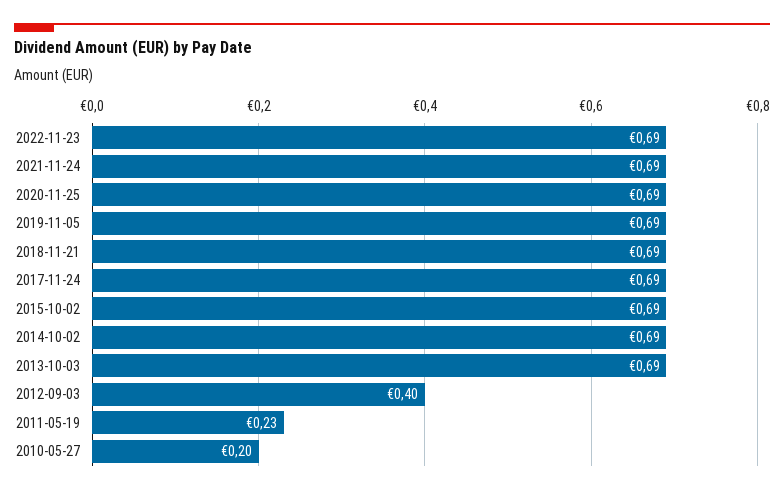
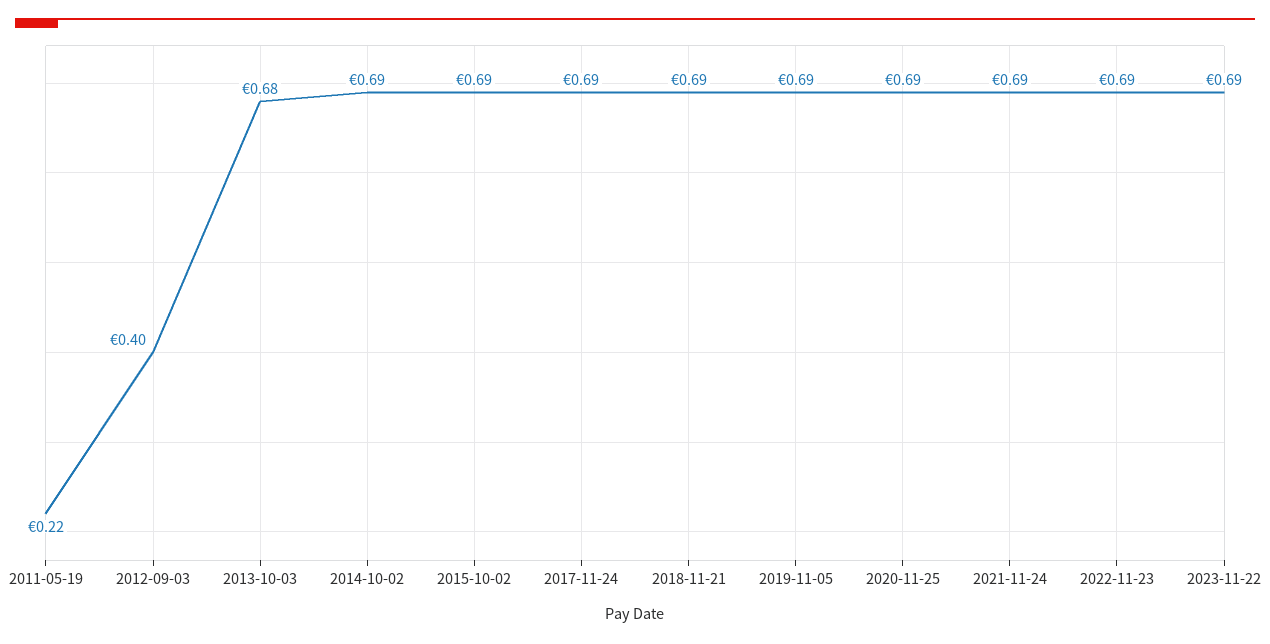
2013-10-03: 0.69 -> 0.68
2011-05-19: 0.23 -> 0.22
2010-05-27: 0.2 -> none
2023-11-22: none -> 0.69

